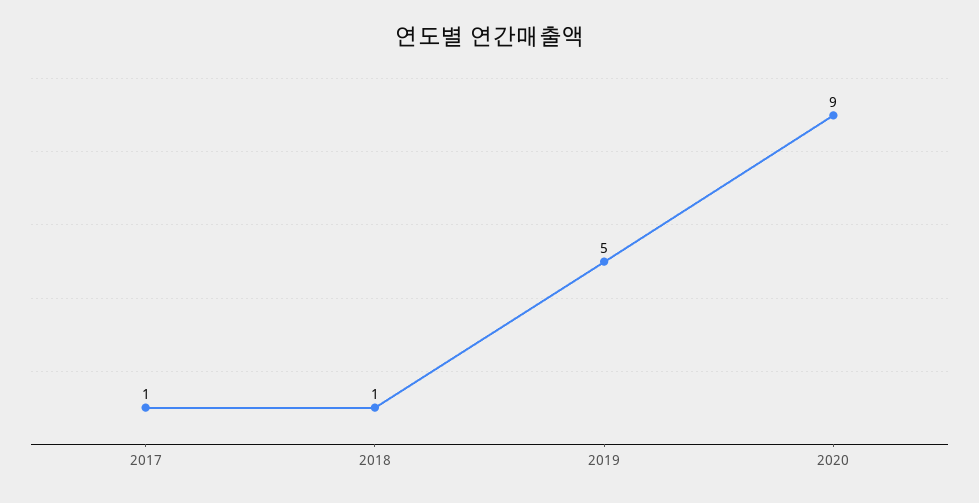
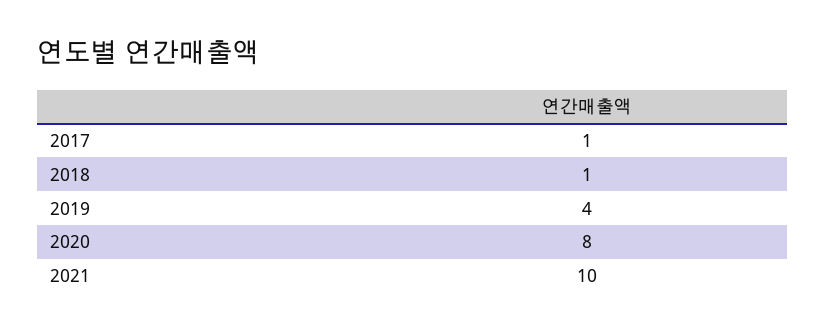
2019: 5 -> 4
2020: 9 -> 8
2021: none -> 10

